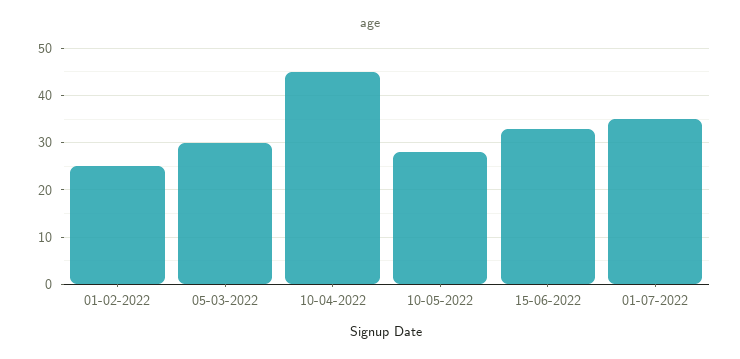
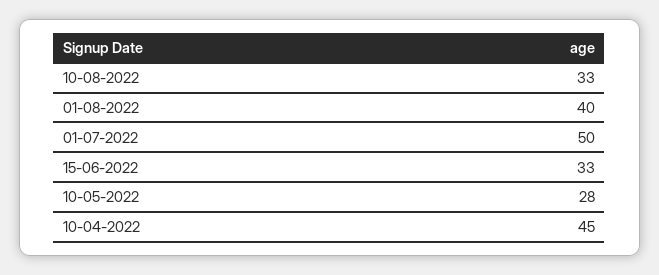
01-02-2022: 25 -> none
05-03-2022: 30 -> none
01-07-2022: 35 -> 50
10-08-2022: none -> 33
01-08-2022: none -> 40

